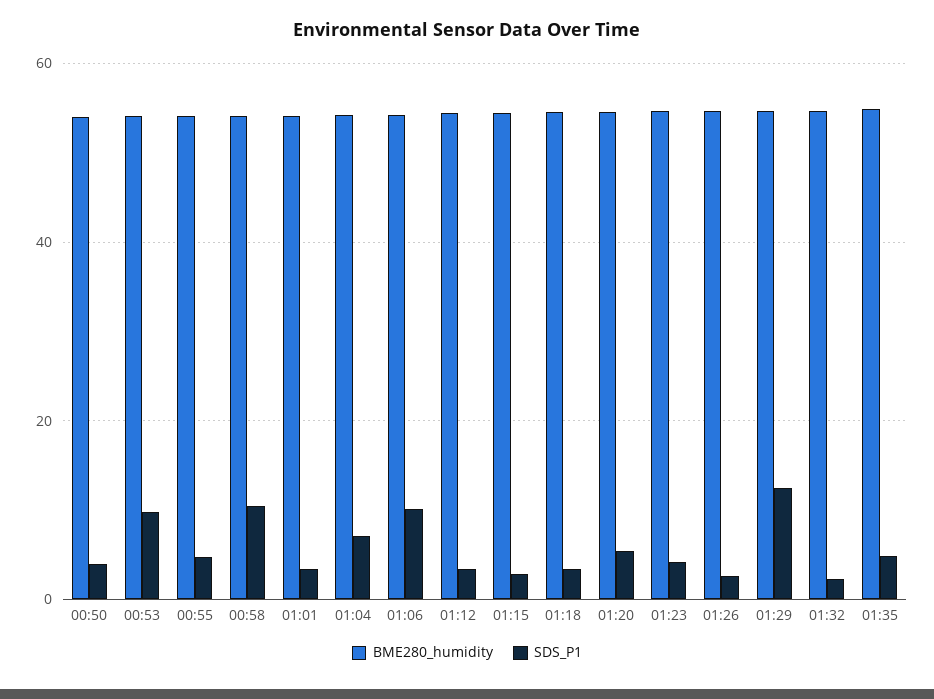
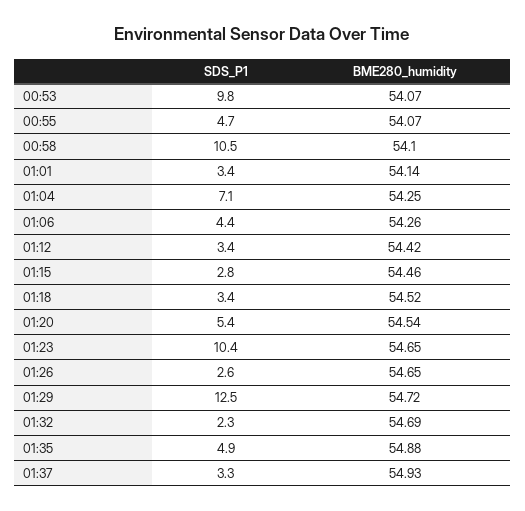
BME280_humidity, 00:50: 54 -> none
SDS_P1, 00:50: 4 -> none
SDS_P1, 01:06: 10 -> 4.4
SDS_P1, 01:23: 4 -> 10.4
SDS_P1, 01:37: none -> 3.3
BME280_humidity, 01:37: none -> 54.93

